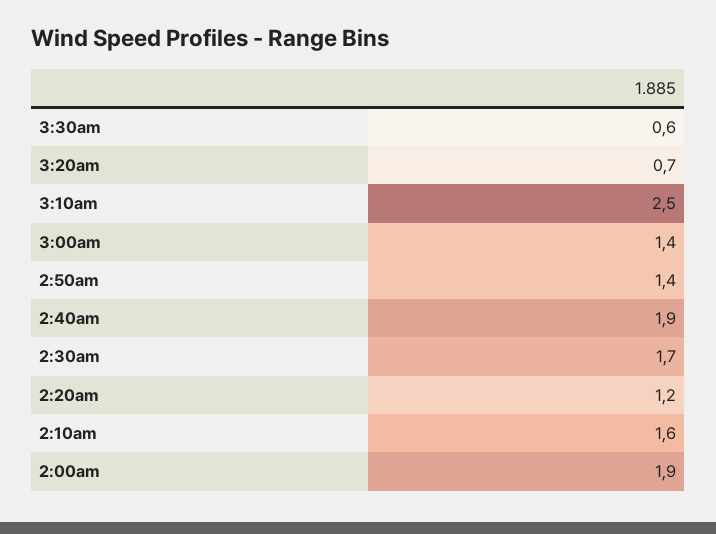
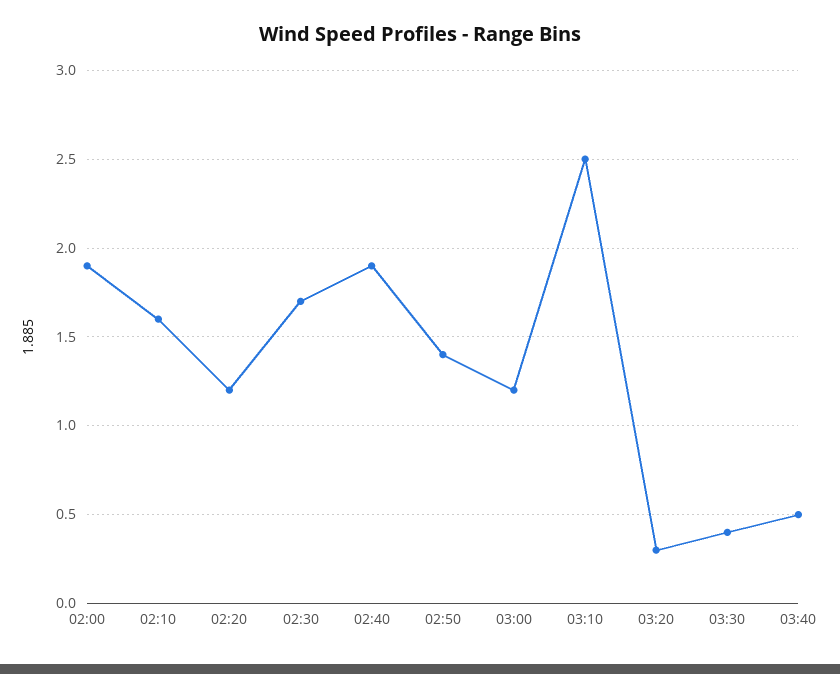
3:30am: 0.6 -> 0.4
3:20am: 0.7 -> 0.3
3:00am: 1.4 -> 1.2
03:40: none -> 0.5

